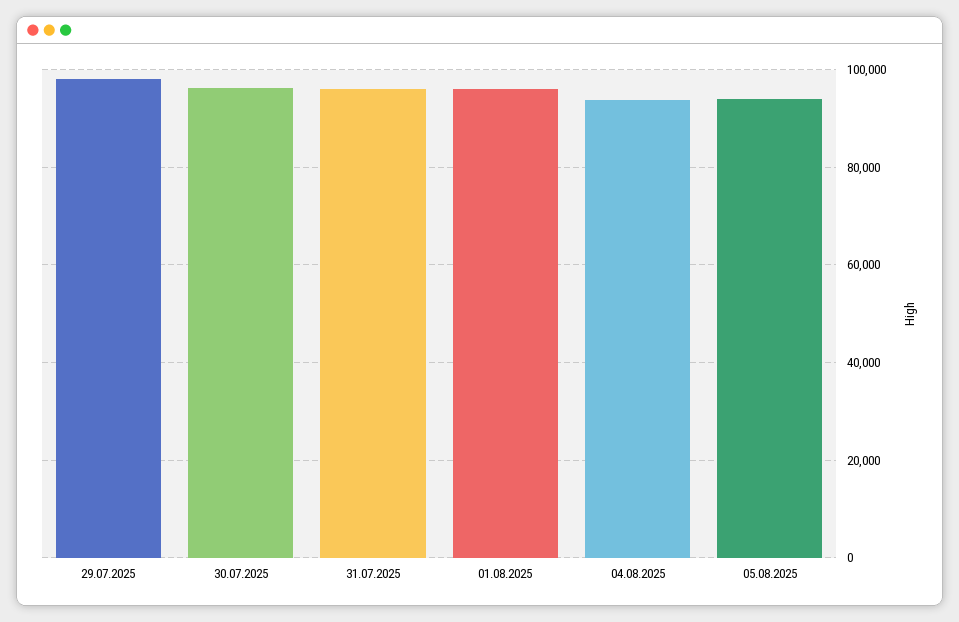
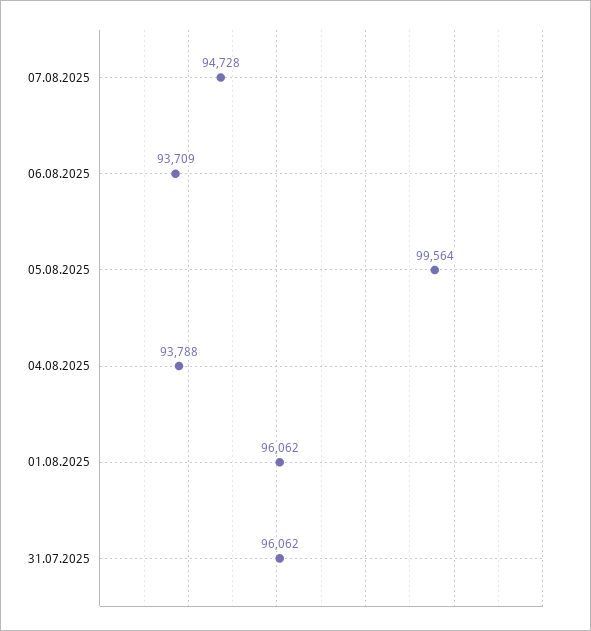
29.07.2025: 98000 -> none
30.07.2025: 96000 -> none
05.08.2025: 94000 -> 99564
07.08.2025: none -> 94728
06.08.2025: none -> 93709

